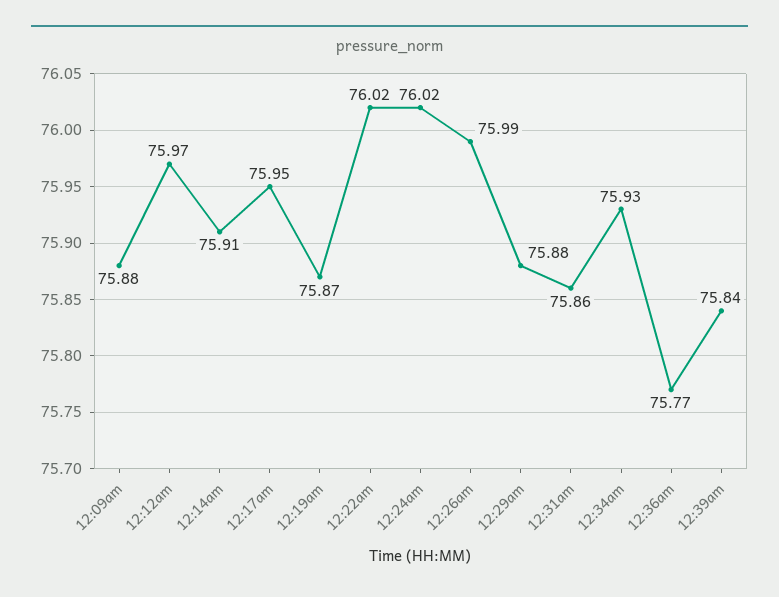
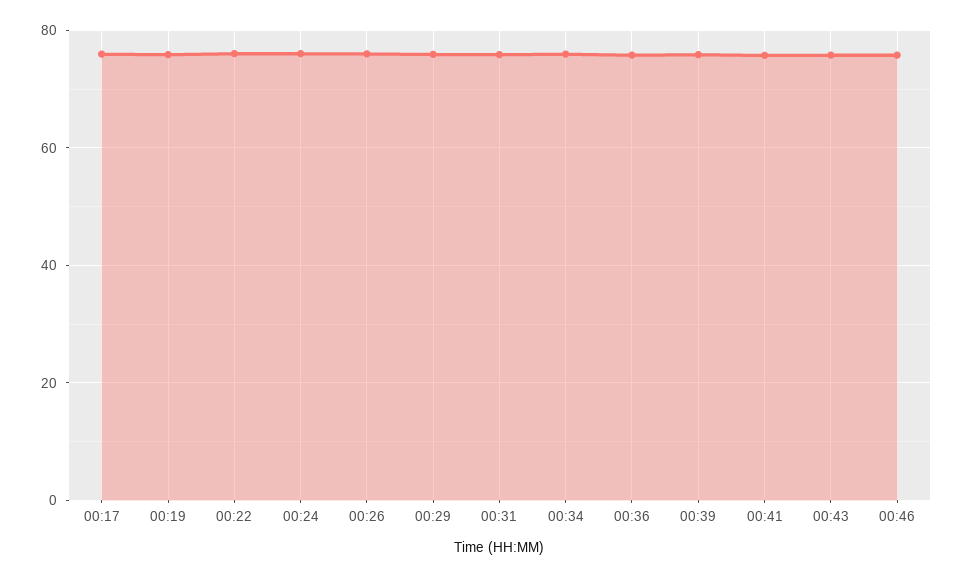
12:09am: 75.88 -> none
12:12am: 75.97 -> none
12:14am: 75.91 -> none
00:41: none -> 76
00:43: none -> 76
00:46: none -> 76

